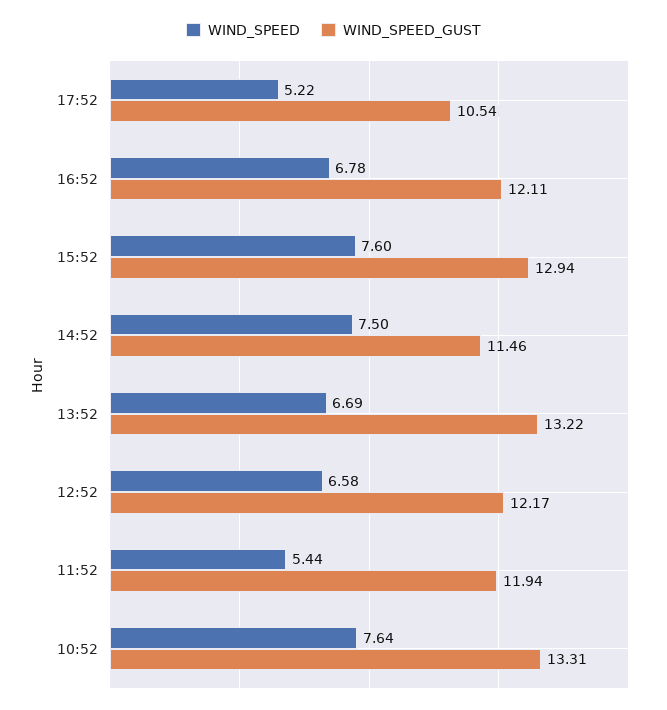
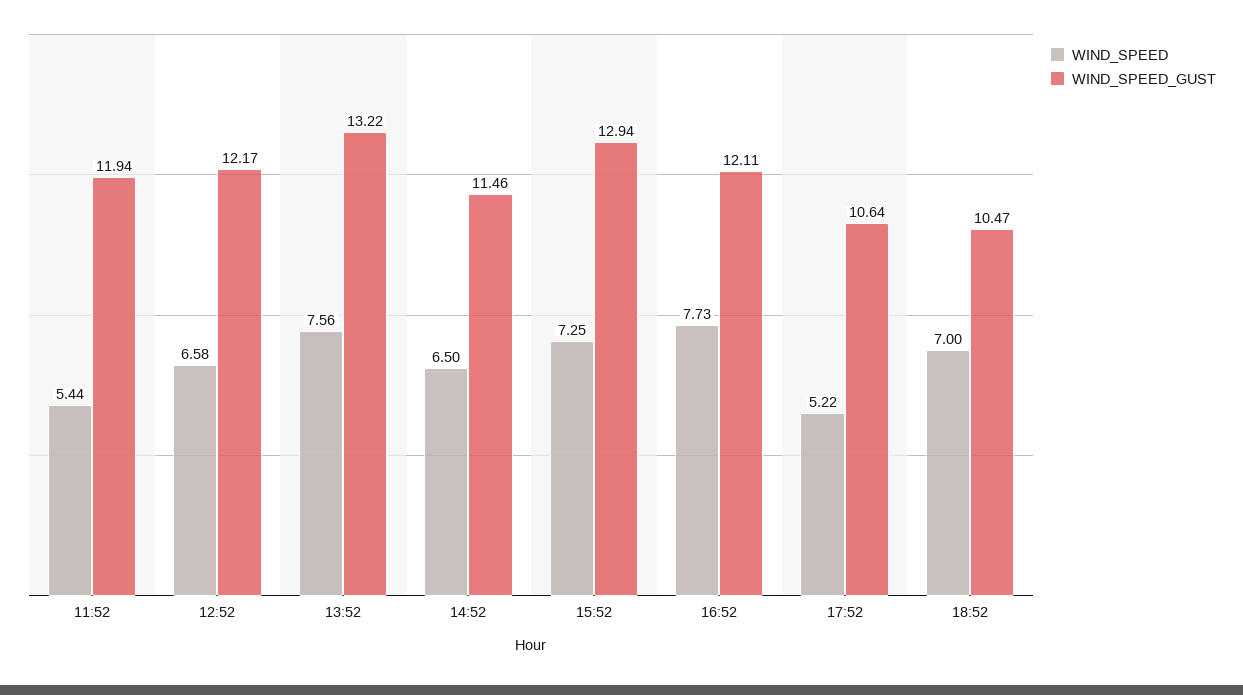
WIND_SPEED_GUST, 17:52: 10.54 -> 10.64
WIND_SPEED, 16:52: 6.78 -> 7.73
WIND_SPEED, 15:52: 7.6 -> 7.25
WIND_SPEED, 14:52: 7.5 -> 6.5
WIND_SPEED, 13:52: 6.69 -> 7.56
WIND_SPEED, 10:52: 7.64 -> none
WIND_SPEED_GUST, 10:52: 13.31 -> none
WIND_SPEED, 18:52: none -> 7
WIND_SPEED_GUST, 18:52: none -> 10.47

